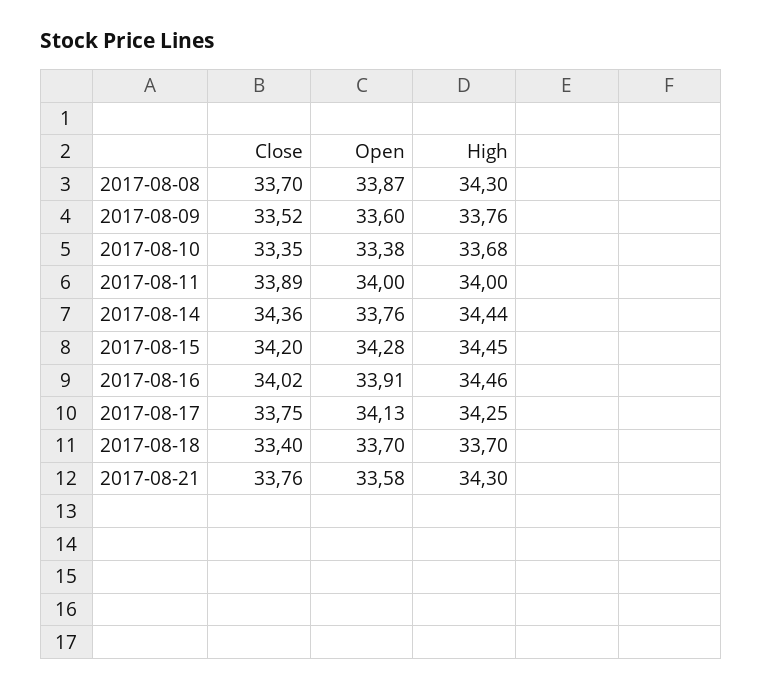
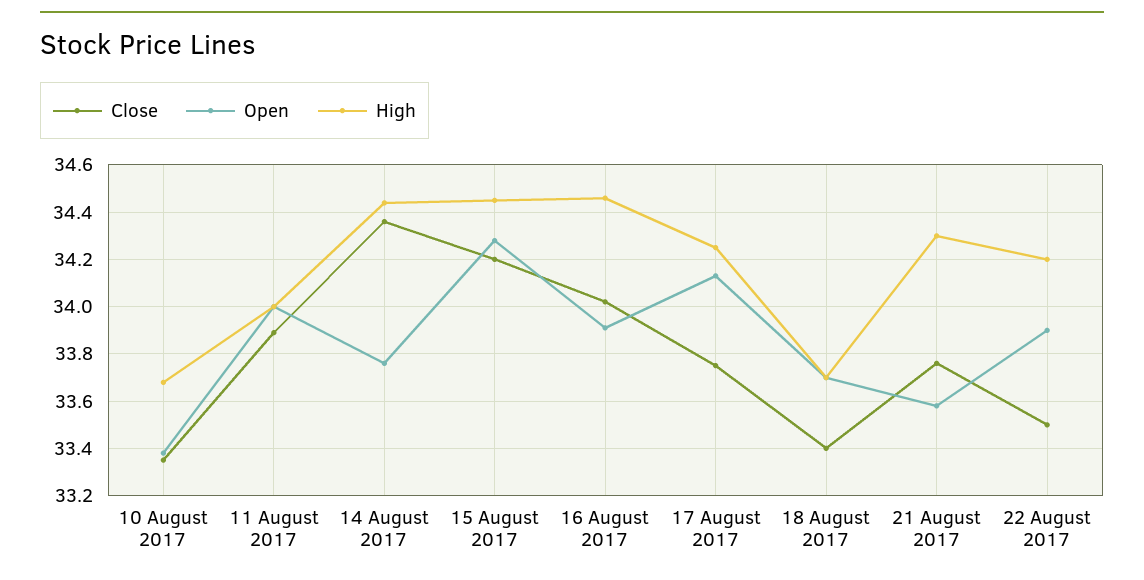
Close, 2017-08-08: 33.7 -> none
Open, 2017-08-08: 33.87 -> none
High, 2017-08-08: 34.3 -> none
Close, 2017-08-09: 33.52 -> none
Open, 2017-08-09: 33.6 -> none
High, 2017-08-09: 33.76 -> none
Close, 22 August 2017: none -> 33.5
Open, 22 August 2017: none -> 33.9
High, 22 August 2017: none -> 34.2

